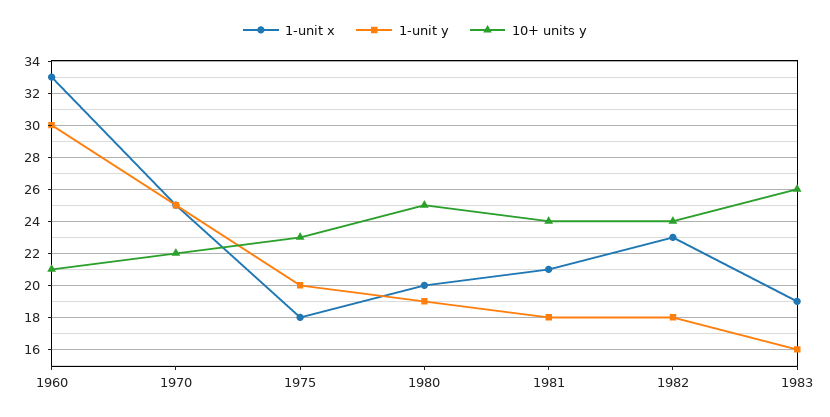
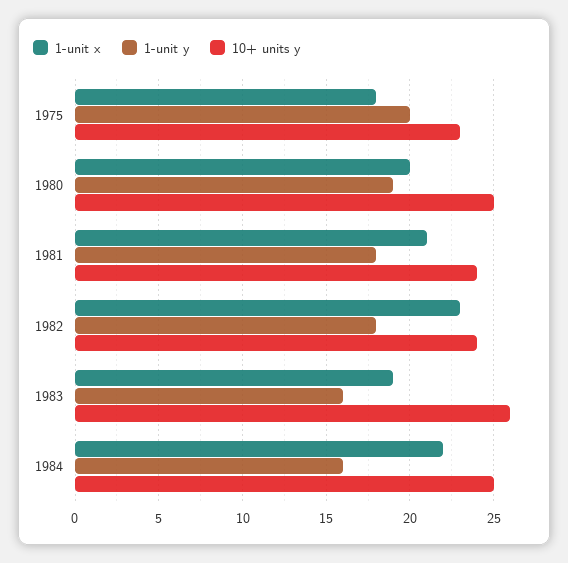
1-unit x, 1960: 33 -> none
1-unit y, 1960: 30 -> none
10+ units y, 1960: 21 -> none
1-unit x, 1970: 25 -> none
1-unit y, 1970: 25 -> none
10+ units y, 1970: 22 -> none
1-unit x, 1984: none -> 22
1-unit y, 1984: none -> 16
10+ units y, 1984: none -> 25

